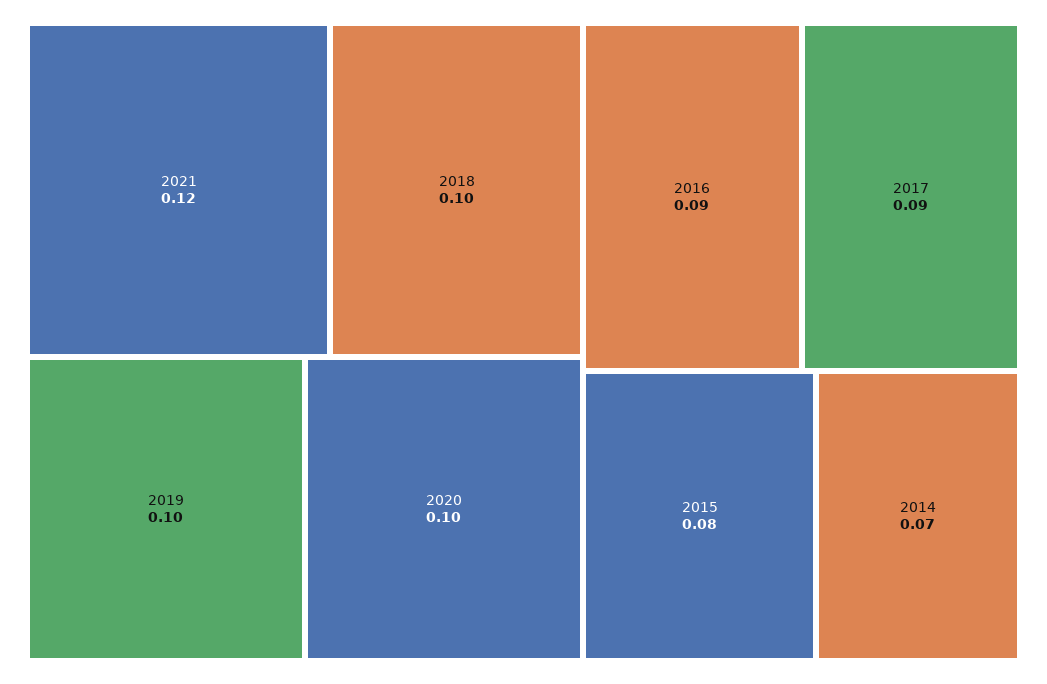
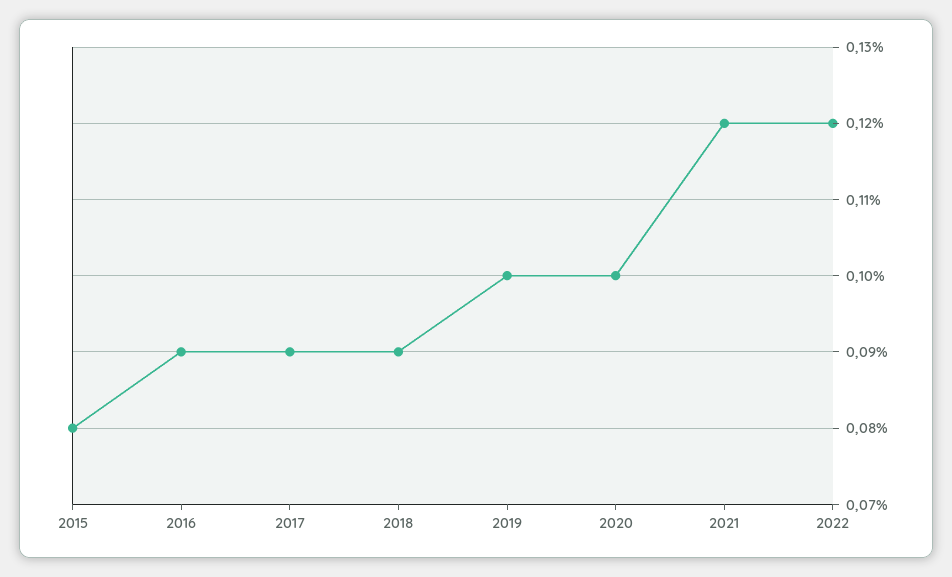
2018: 0.1 -> 0.09
2014: 0.07 -> none
2022: none -> 0.12

